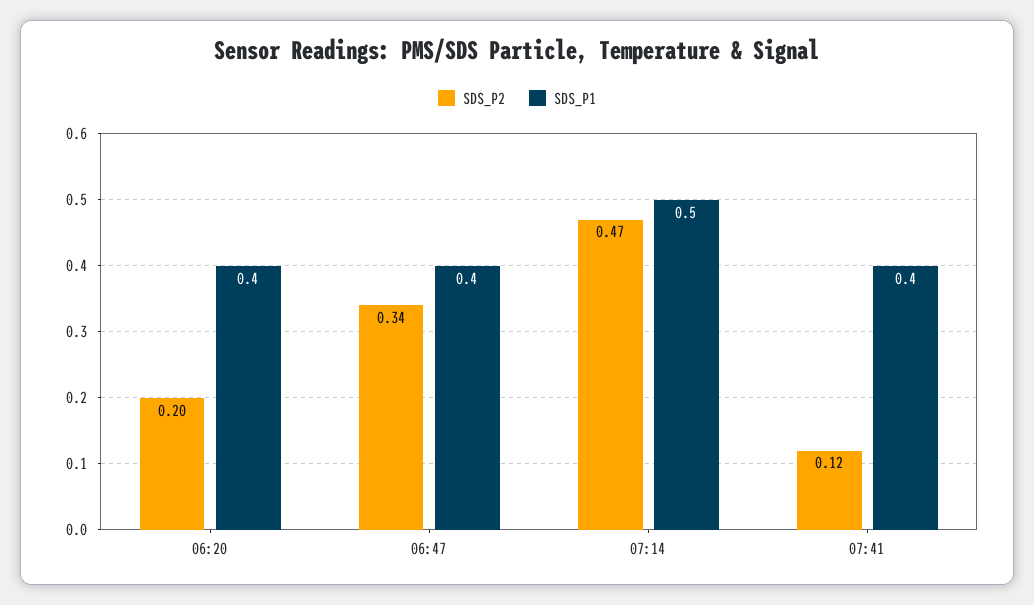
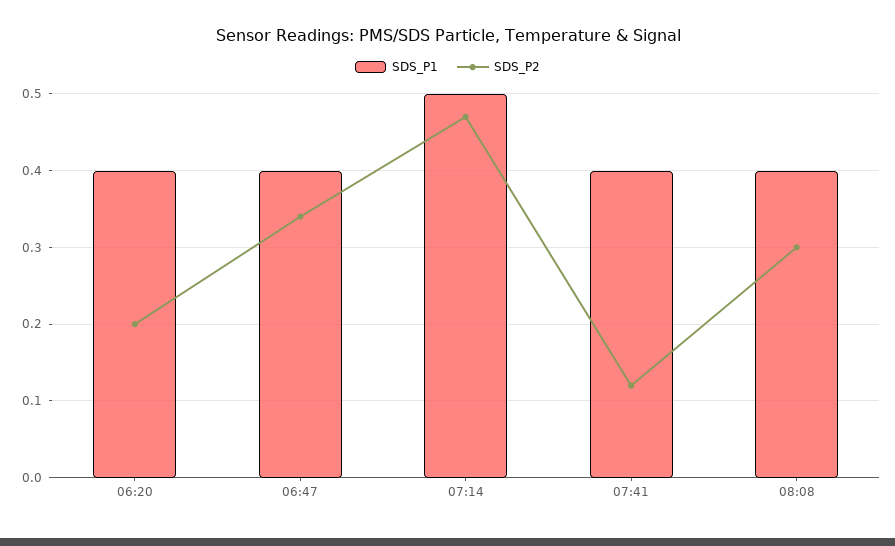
SDS_P1, 08:08: none -> 0.4
SDS_P2, 08:08: none -> 0.3

